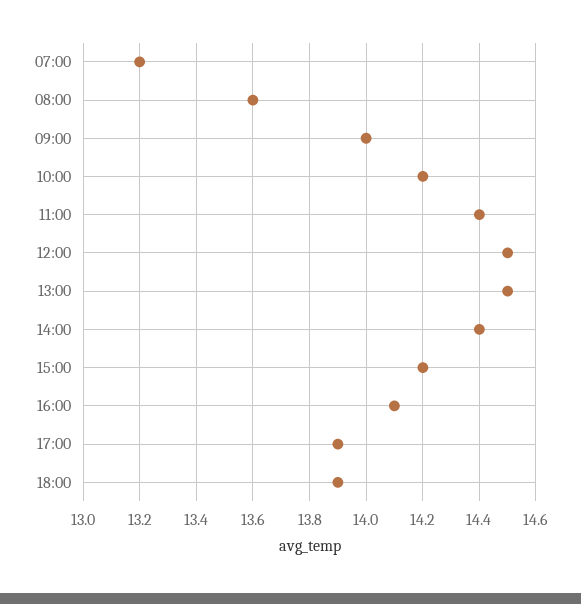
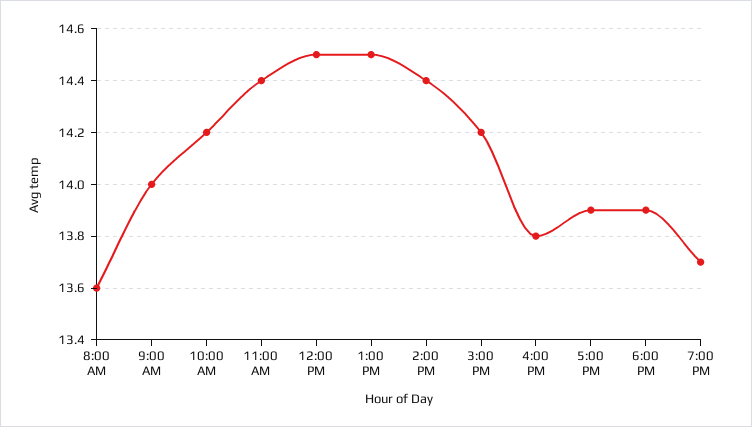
07:00: 13.2 -> none
16:00: 14.1 -> 13.8
7:00 PM: none -> 13.7

